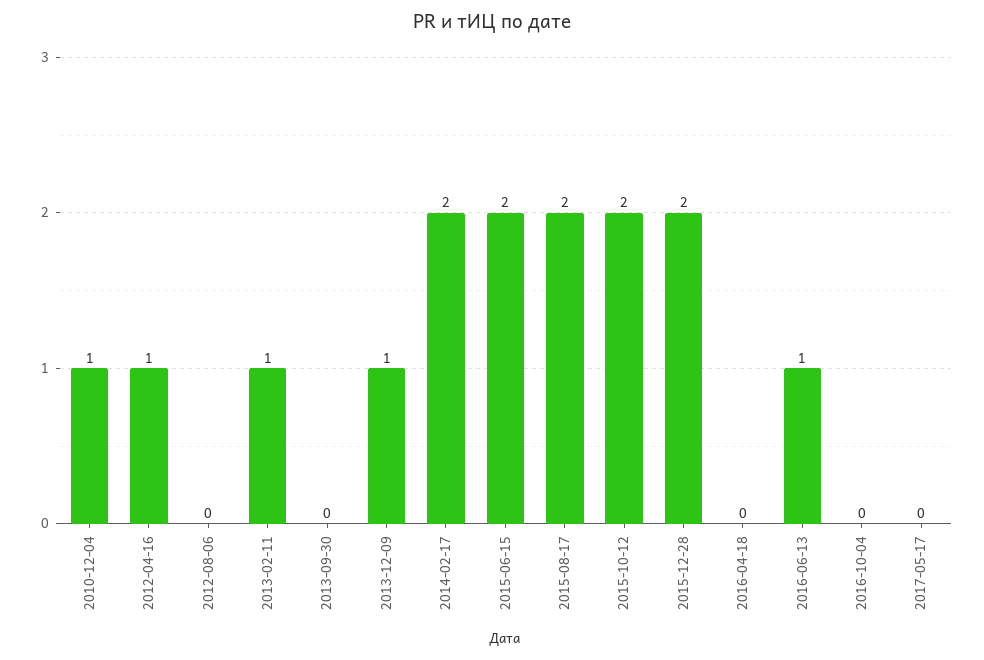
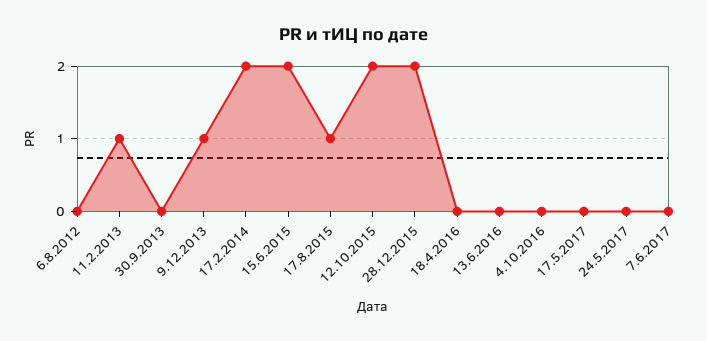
2010-12-04: 1 -> none
2012-04-16: 1 -> none
2015-08-17: 2 -> 1
2016-06-13: 1 -> 0
24.5.2017: none -> 0
7.6.2017: none -> 0

